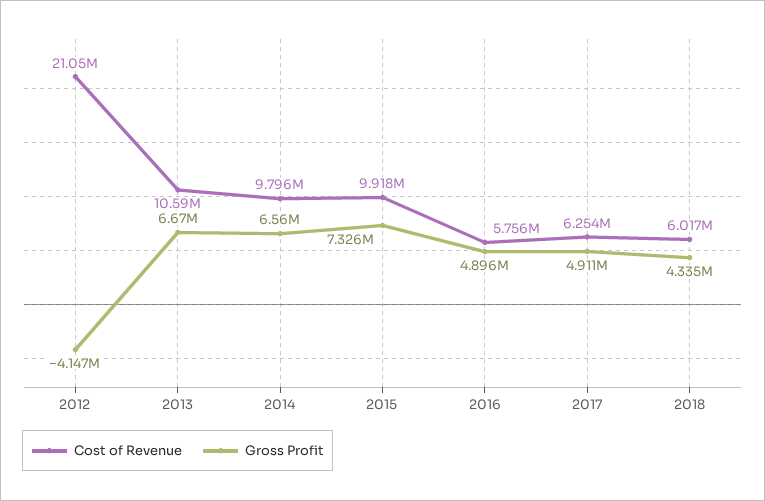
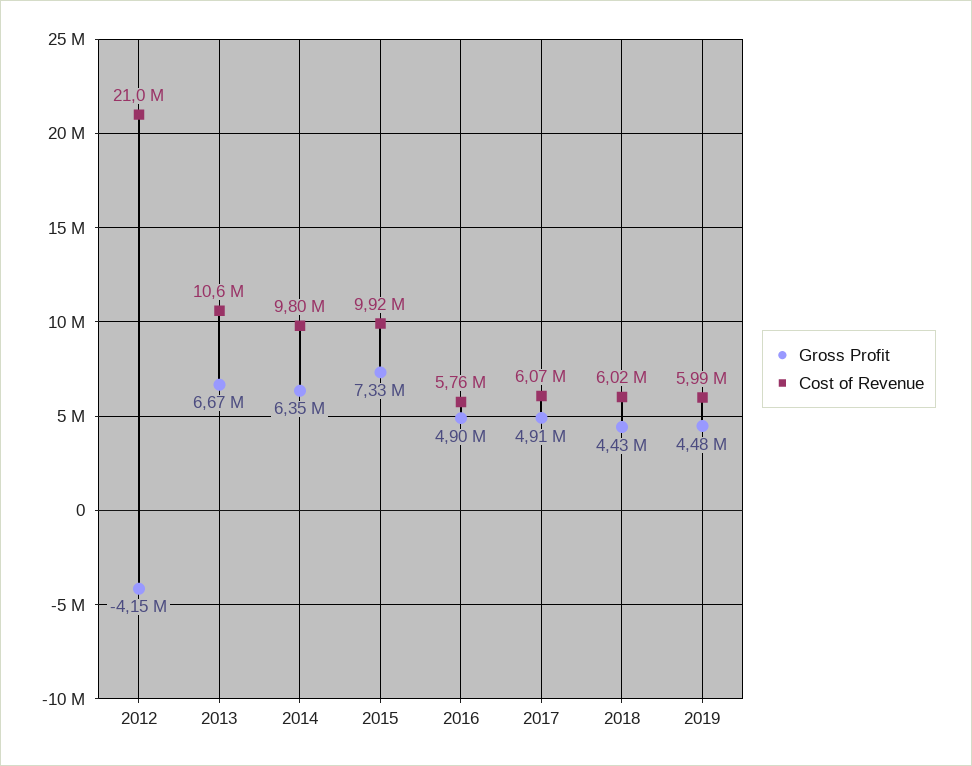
Gross Profit, 2014: 6560000 -> 6350000
Cost of Revenue, 2017: 6254000 -> 6070000
Gross Profit, 2018: 4335000 -> 4430000
Gross Profit, 2019: none -> 4480000
Cost of Revenue, 2019: none -> 5990000

